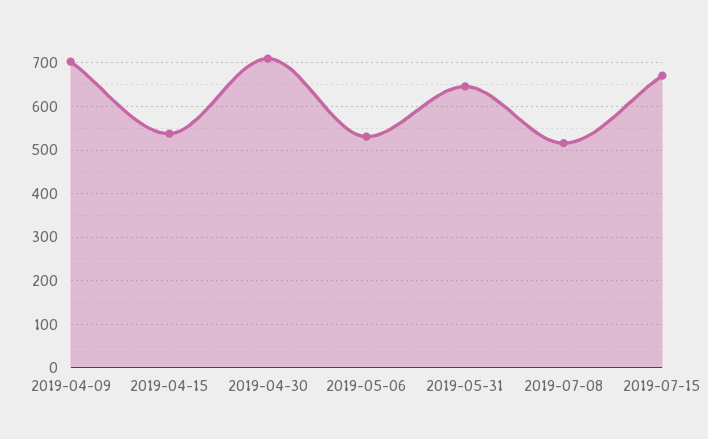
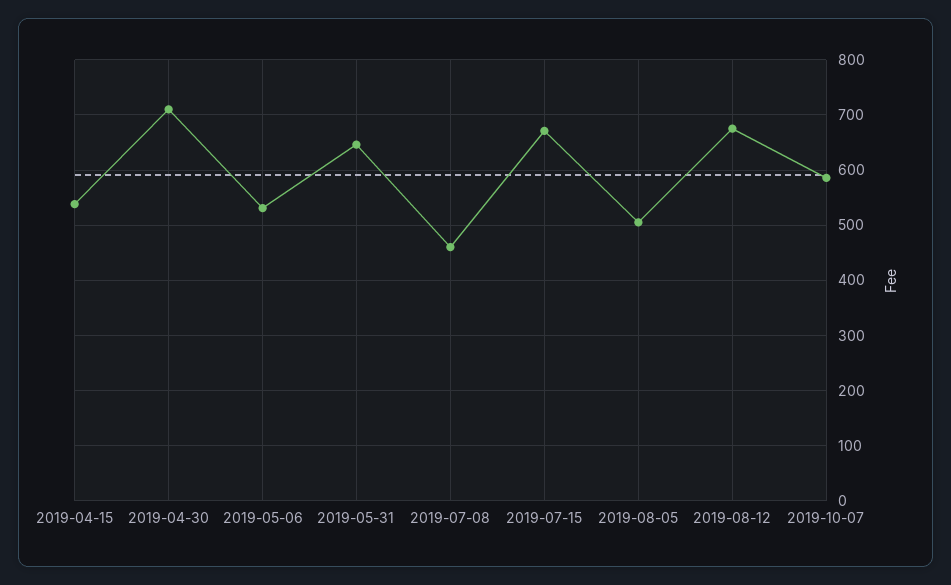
2019-04-09: 700 -> none
2019-07-08: 520 -> 460
2019-08-05: none -> 500
2019-08-12: none -> 680
2019-10-07: none -> 580

